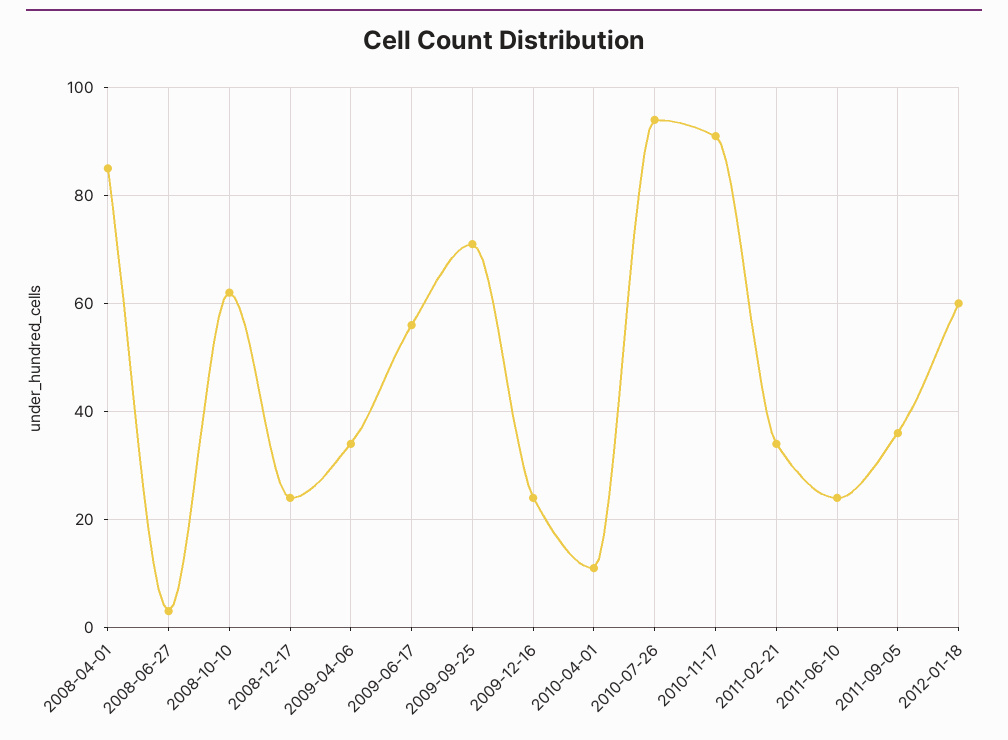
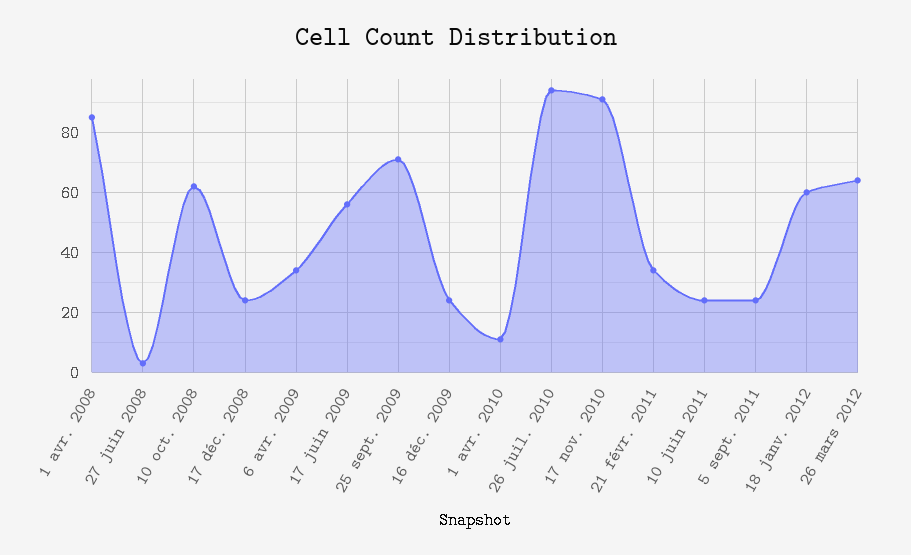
2011-09-05: 35 -> 25
26 mars 2012: none -> 65

